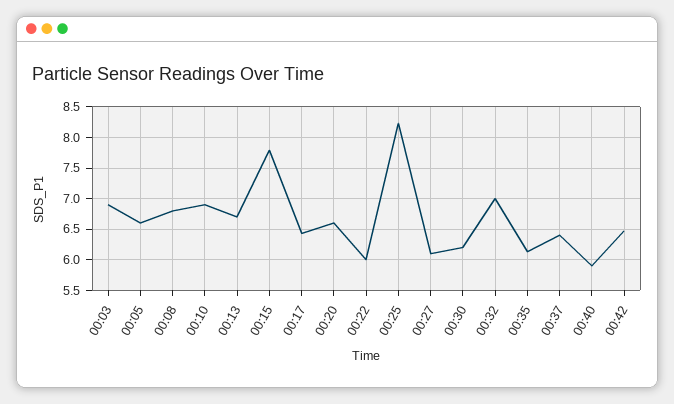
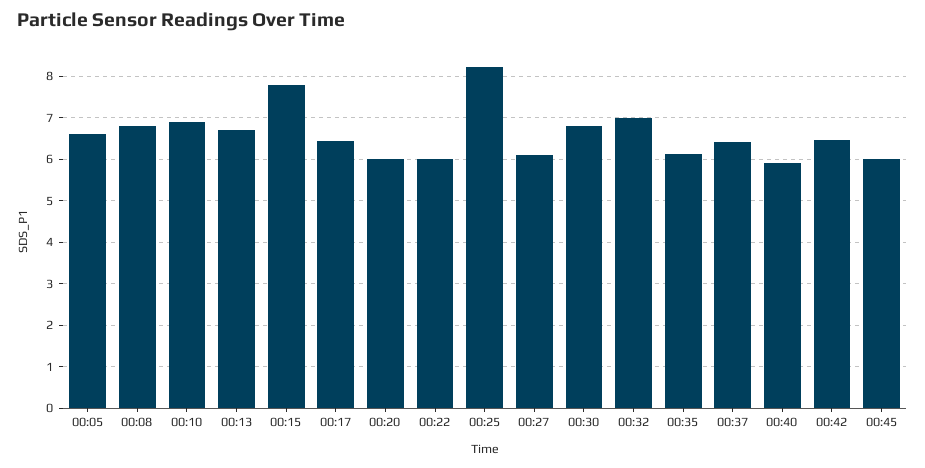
00:03: 6.9 -> none
00:20: 6.6 -> 6
00:30: 6.2 -> 6.8
00:45: none -> 6

